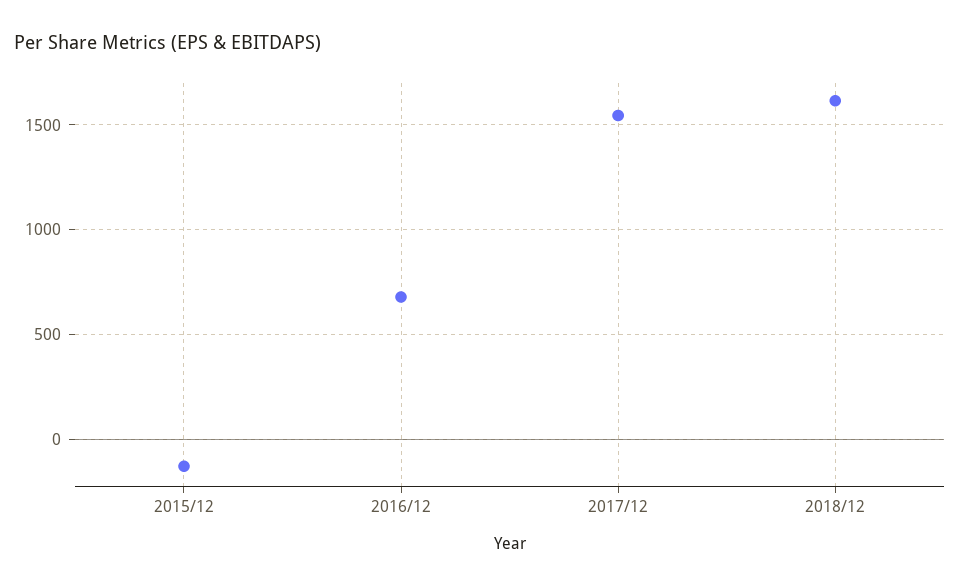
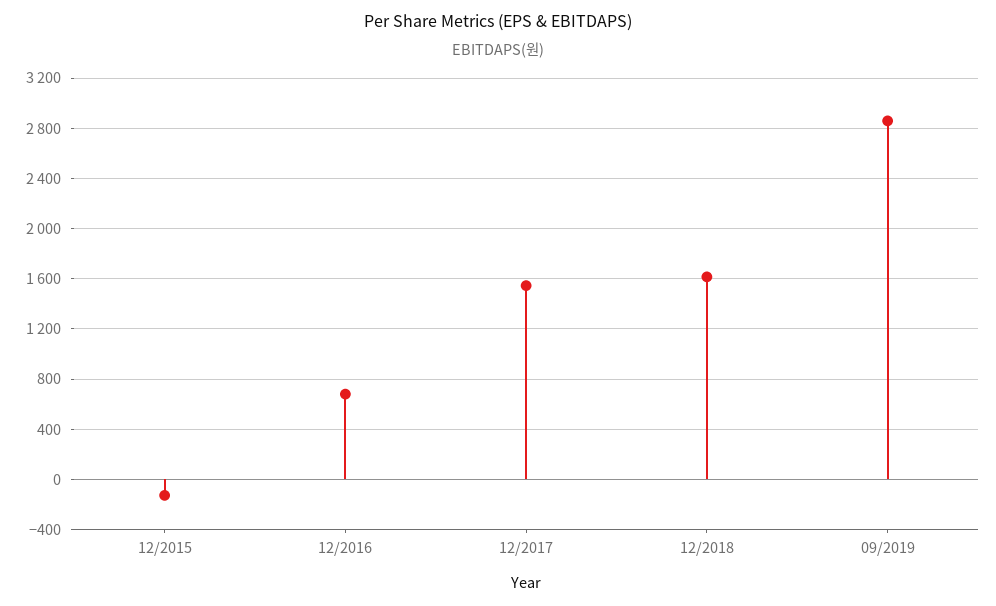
09/2019: none -> 2850

